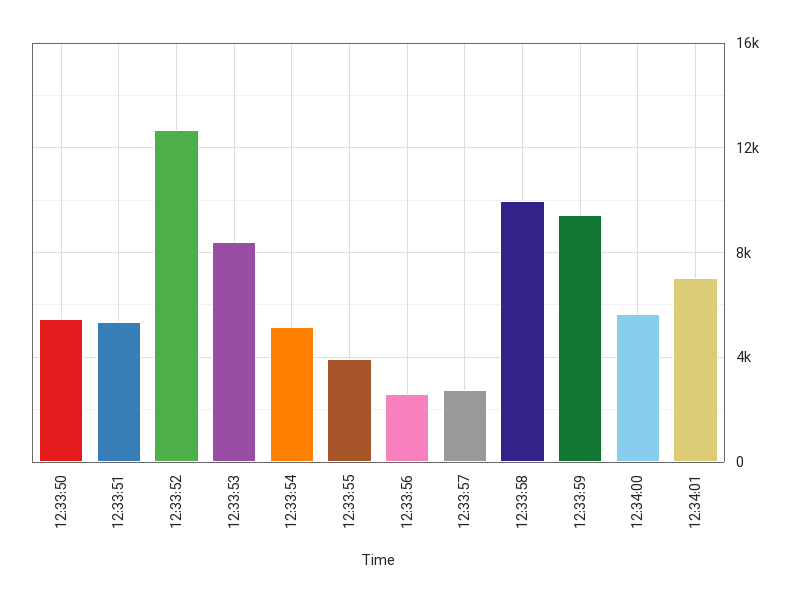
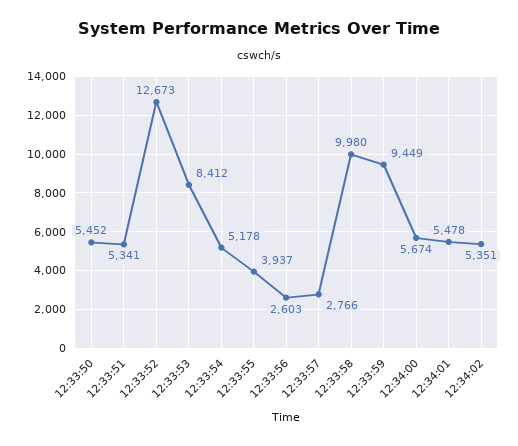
12:34:01: 7000 -> 5478
12:34:02: none -> 5351

